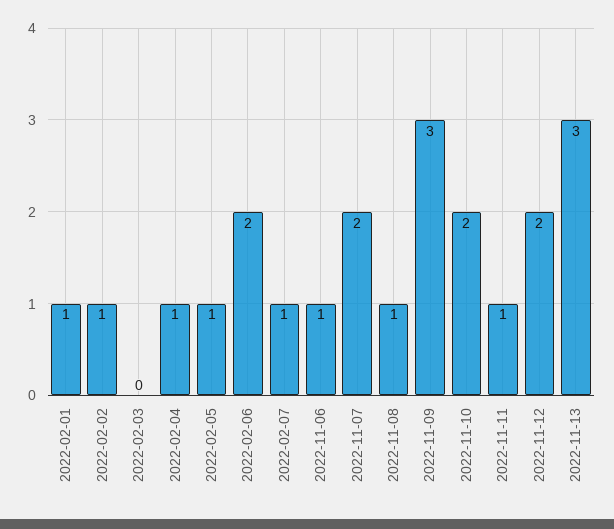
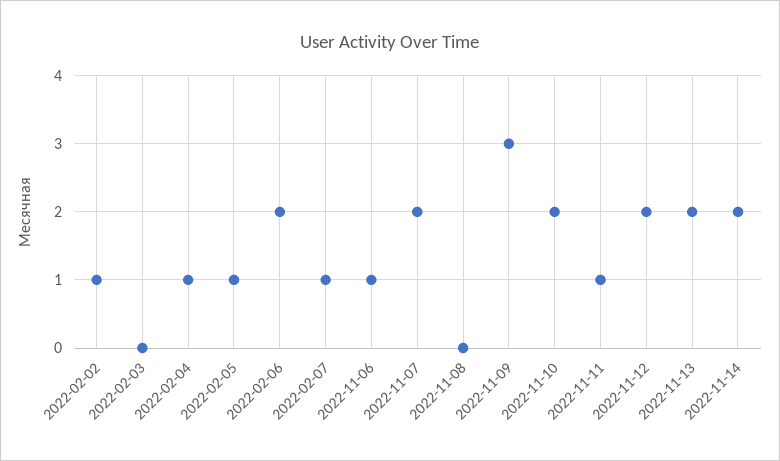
2022-02-01: 1 -> none
2022-11-08: 1 -> 0
2022-11-13: 3 -> 2
2022-11-14: none -> 2

